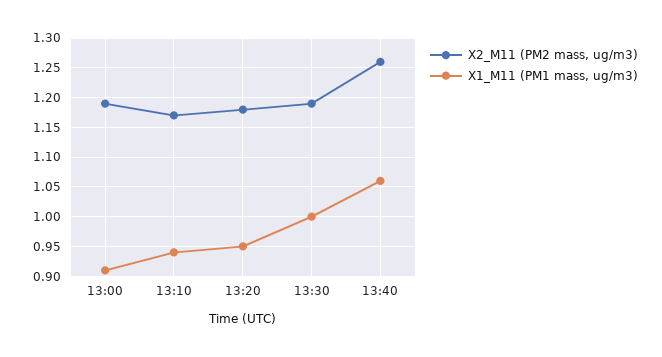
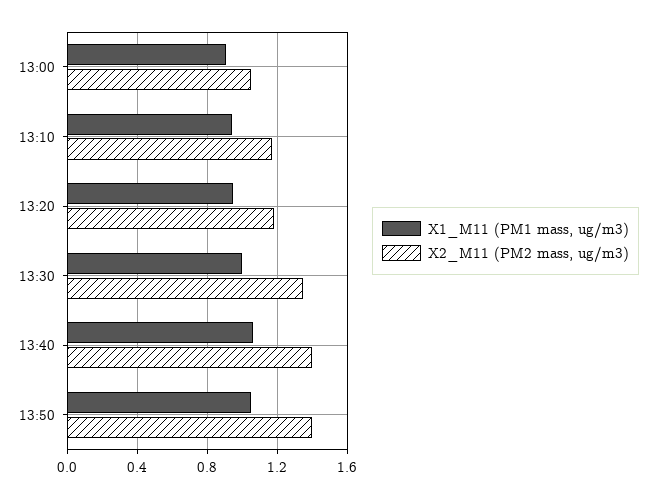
X2_M11 (PM2 mass, ug/m3), 13:00: 1.2 -> 1.05
X2_M11 (PM2 mass, ug/m3), 13:30: 1.2 -> 1.35
X2_M11 (PM2 mass, ug/m3), 13:40: 1.25 -> 1.4
X1_M11 (PM1 mass, ug/m3), 13:50: none -> 1.05
X2_M11 (PM2 mass, ug/m3), 13:50: none -> 1.4

